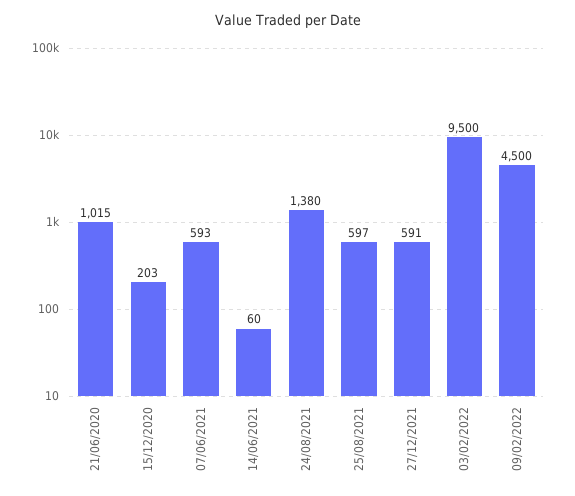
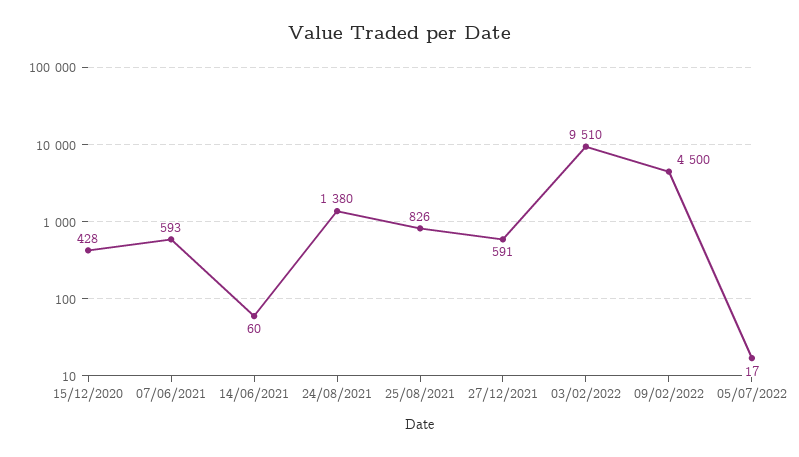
21/06/2020: 1015 -> none
15/12/2020: 203 -> 428
25/08/2021: 597 -> 826
03/02/2022: 9500 -> 9510
05/07/2022: none -> 17

